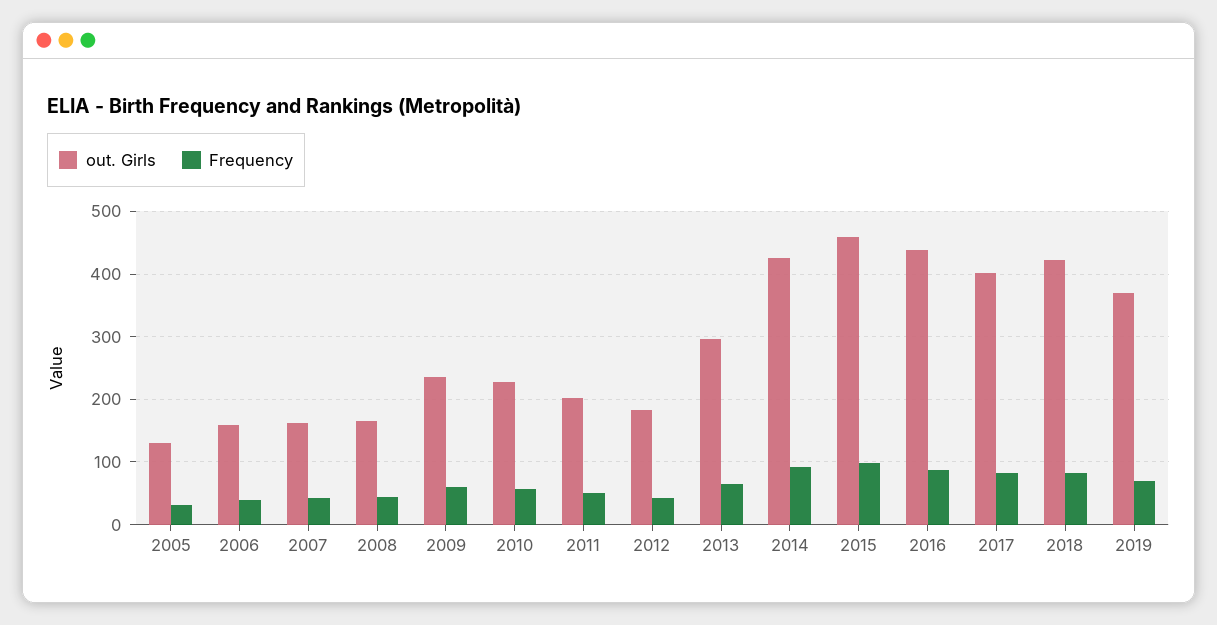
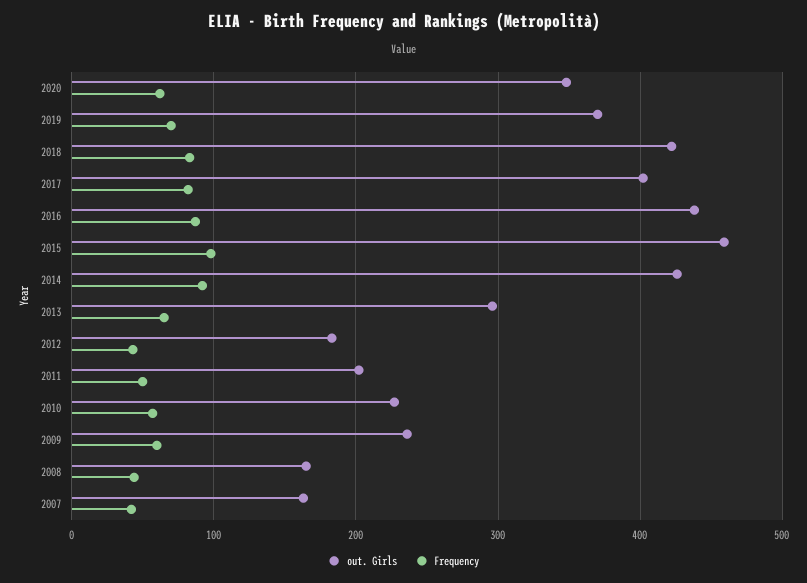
out. Girls, 2005: 130 -> none
Frequency, 2005: 30 -> none
out. Girls, 2006: 160 -> none
Frequency, 2006: 40 -> none
out. Girls, 2020: none -> 350
Frequency, 2020: none -> 60

